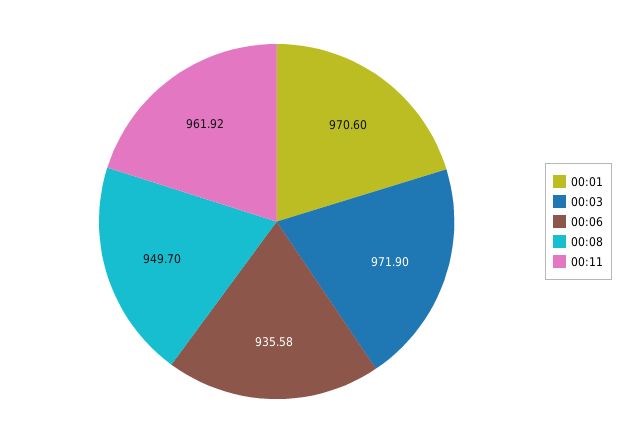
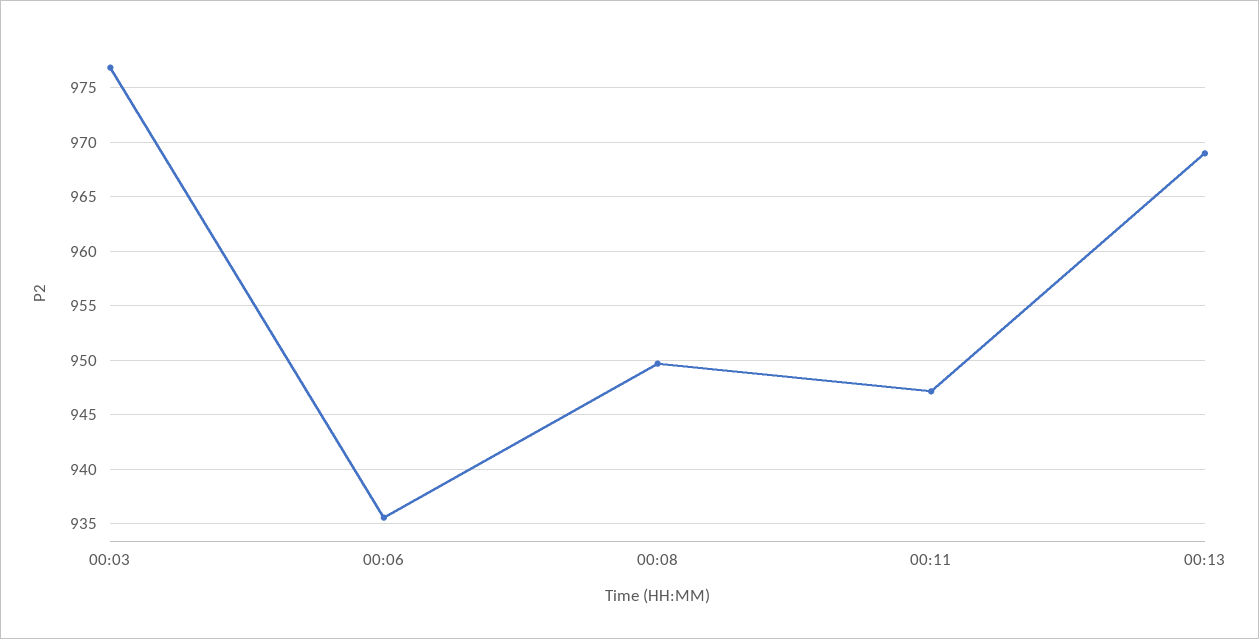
00:01: 970.6 -> none
00:03: 971.9 -> 977
00:11: 961.92 -> 947
00:13: none -> 969

